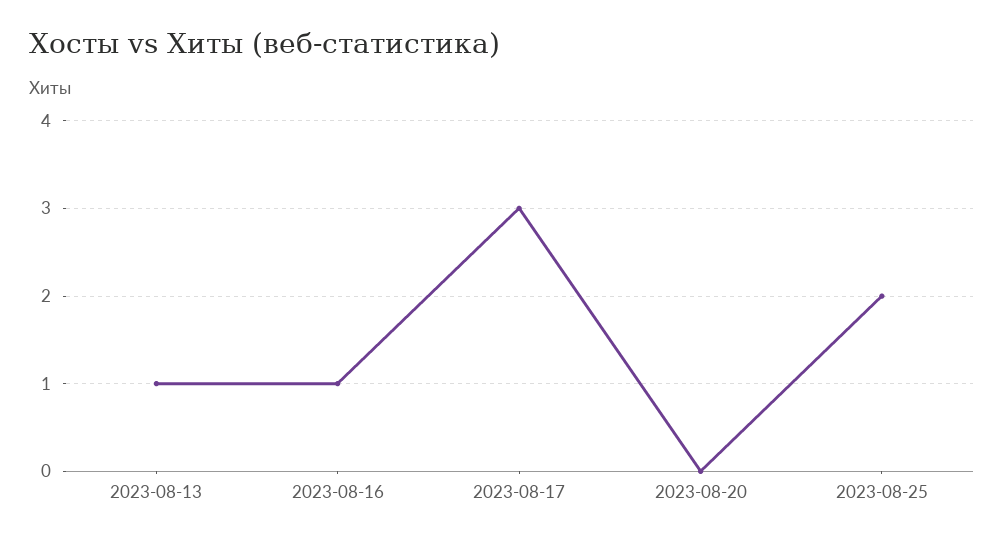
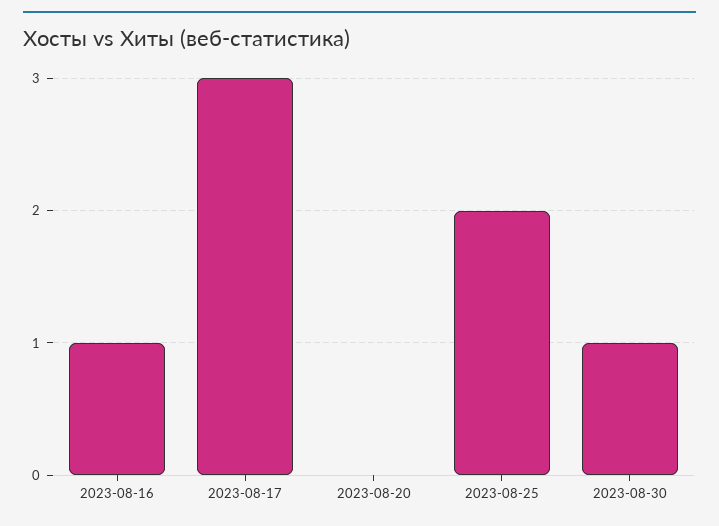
2023-08-13: 1 -> none
2023-08-30: none -> 1

